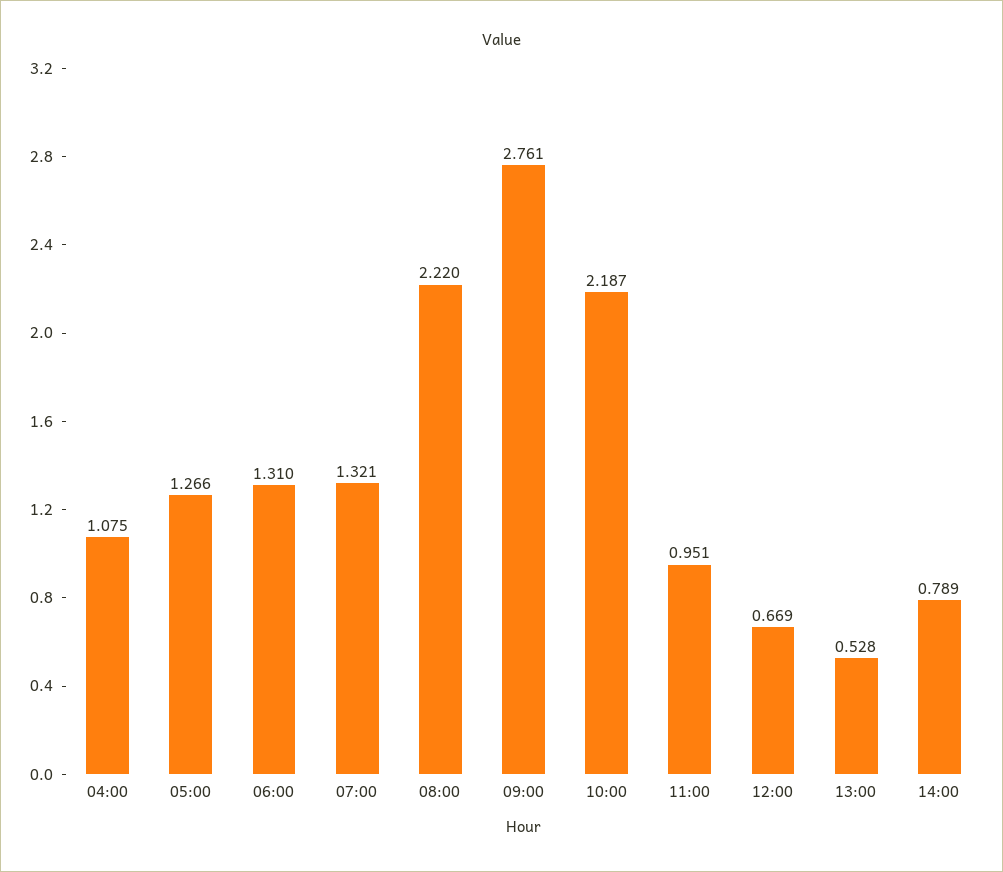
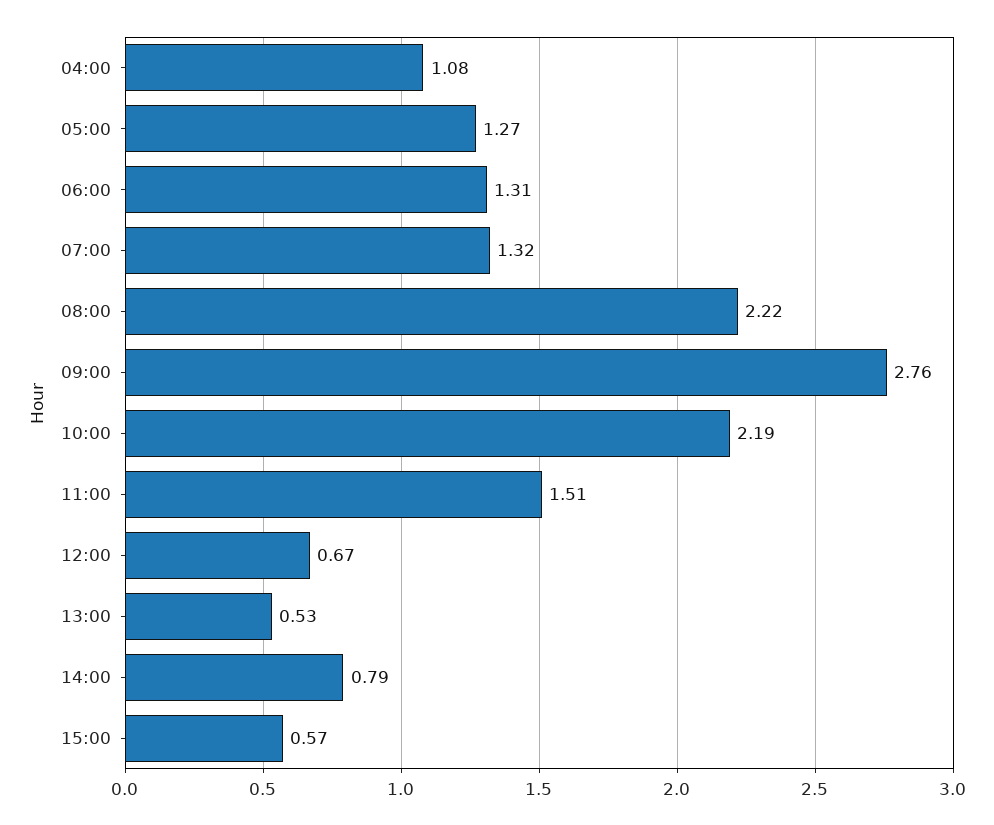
11:00: 0.951 -> 1.51
15:00: none -> 0.57

